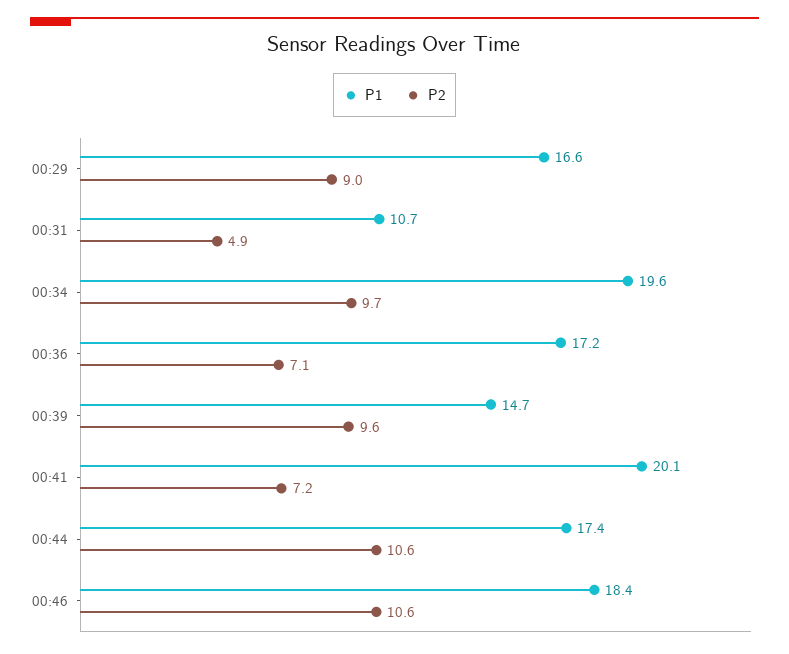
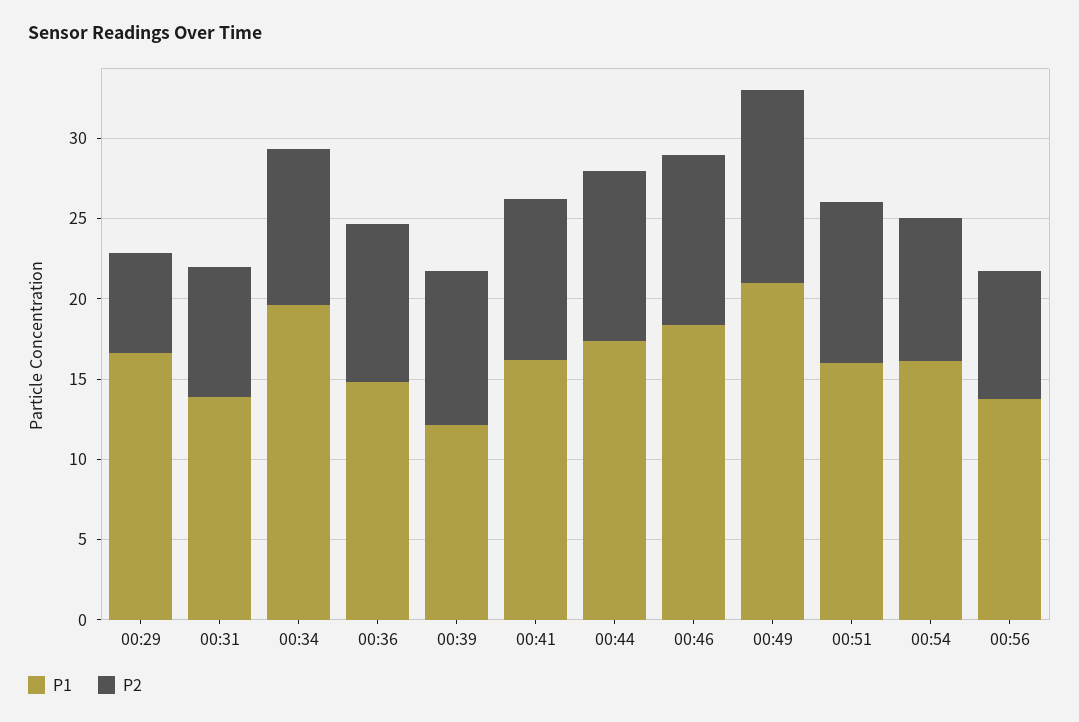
P2, 00:29: 9 -> 6
P1, 00:31: 10.7 -> 14
P2, 00:31: 4.9 -> 8
P1, 00:36: 17.2 -> 15
P2, 00:36: 7.1 -> 10
P1, 00:39: 14.7 -> 12
P1, 00:41: 20.1 -> 16
P2, 00:41: 7.2 -> 10
P1, 00:49: none -> 21
P2, 00:49: none -> 12
P1, 00:51: none -> 16
P2, 00:51: none -> 10
P1, 00:54: none -> 16
P2, 00:54: none -> 9
P1, 00:56: none -> 14
P2, 00:56: none -> 8

